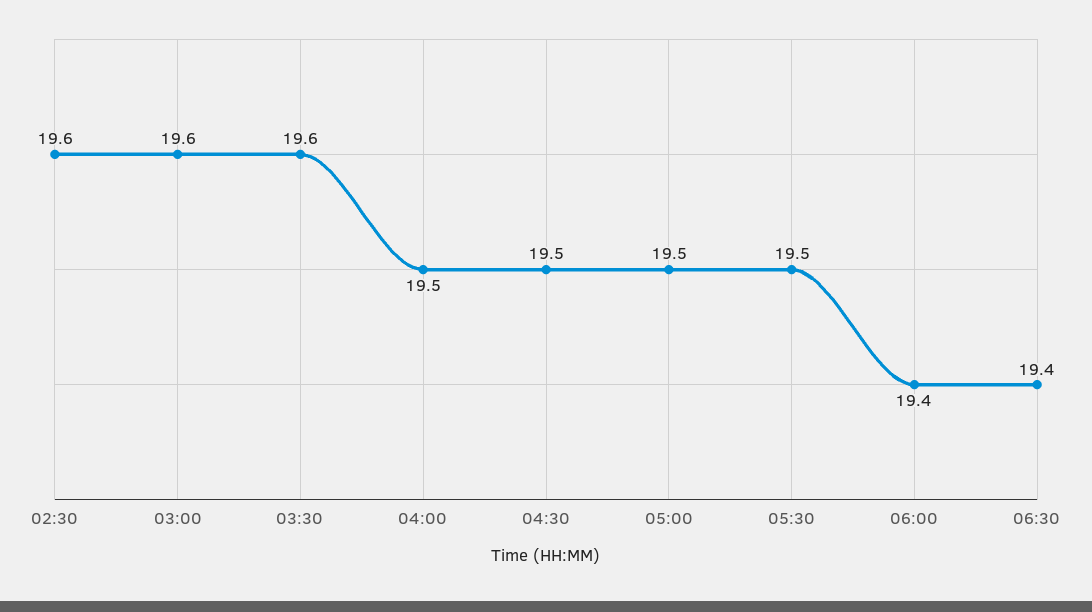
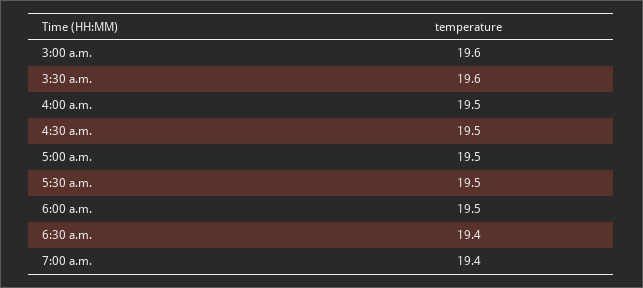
02:30: 19.6 -> none
06:00: 19.4 -> 19.5
7:00 a.m.: none -> 19.4

